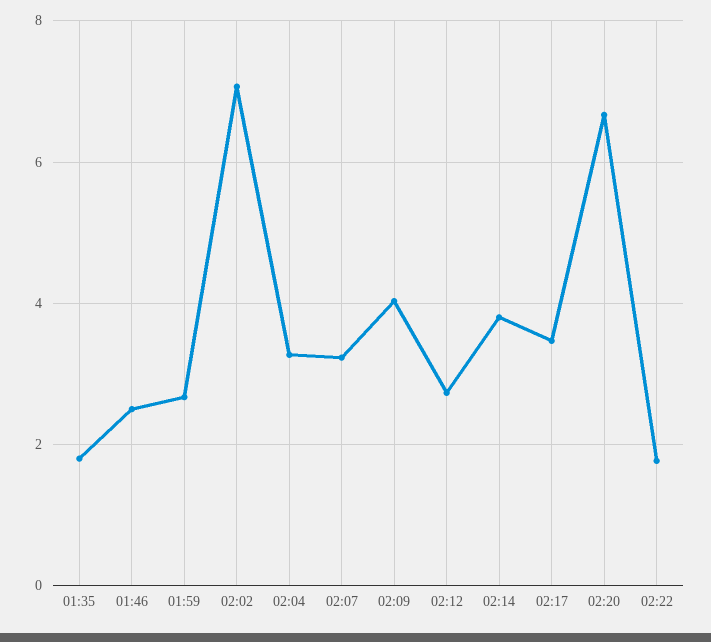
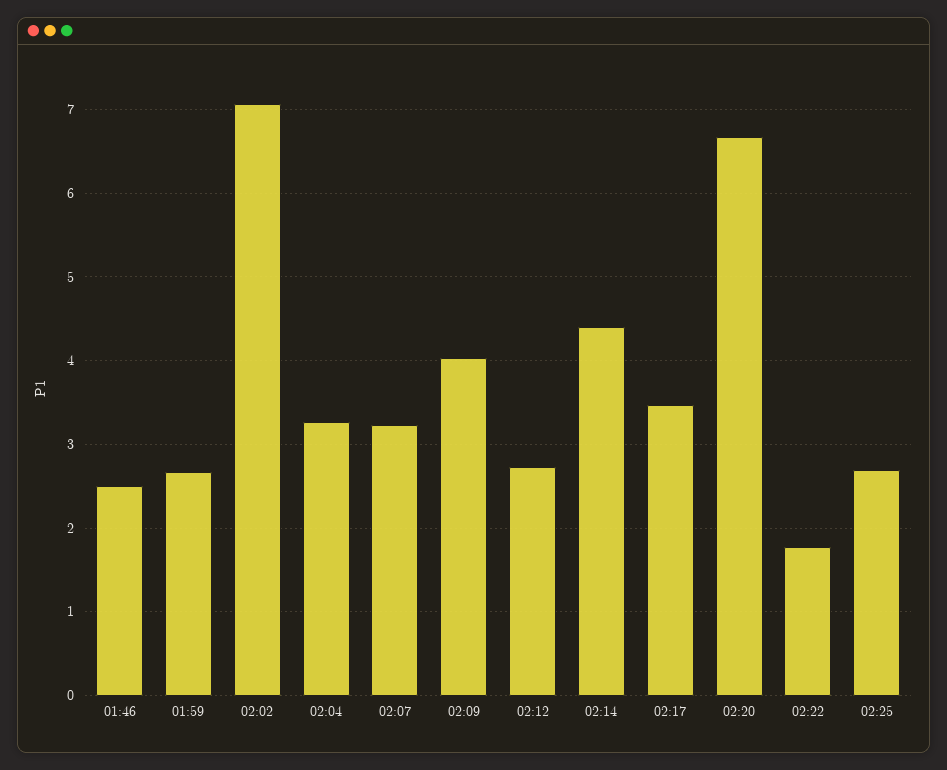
01:35: 1.8 -> none
02:14: 3.8 -> 4.4
02:25: none -> 2.7

